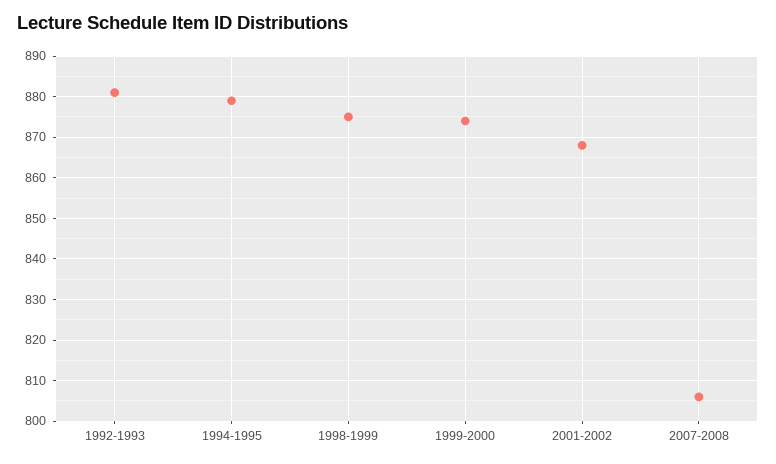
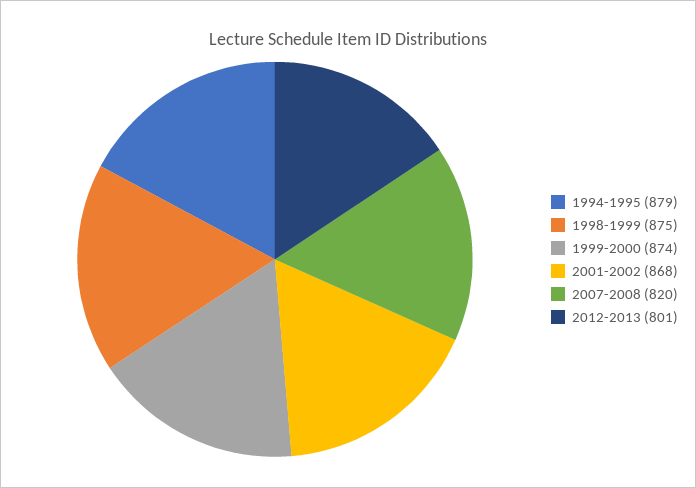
1992-1993: 880 -> none
2007-2008: 805 -> 820
2012-2013: none -> 801

